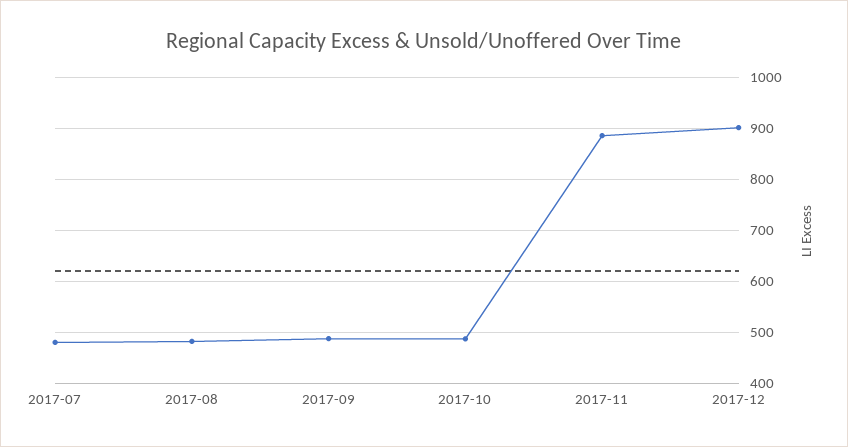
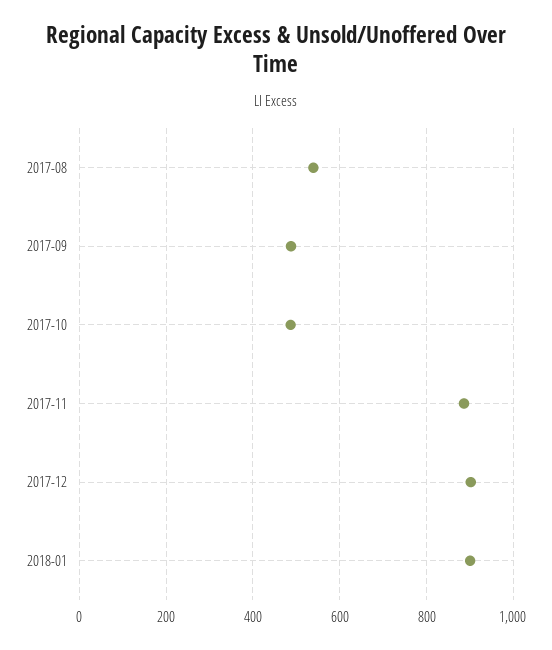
2017-07: 480 -> none
2017-08: 480 -> 540
2018-01: none -> 900

